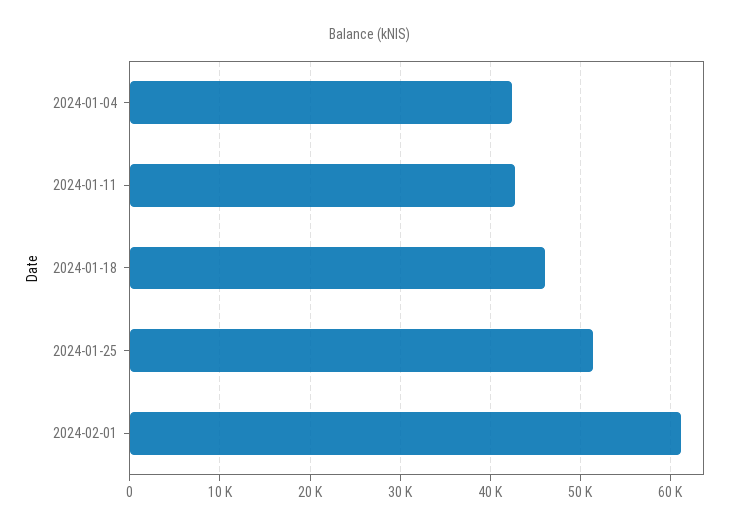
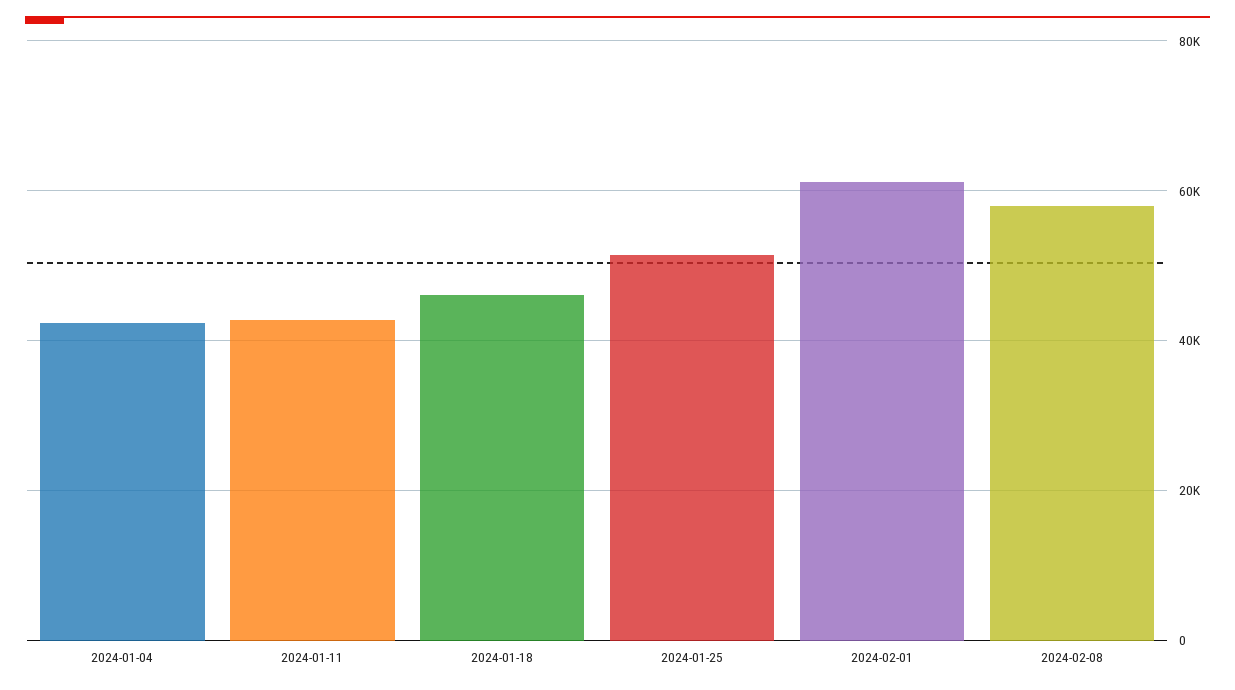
2024-02-08: none -> 58000

